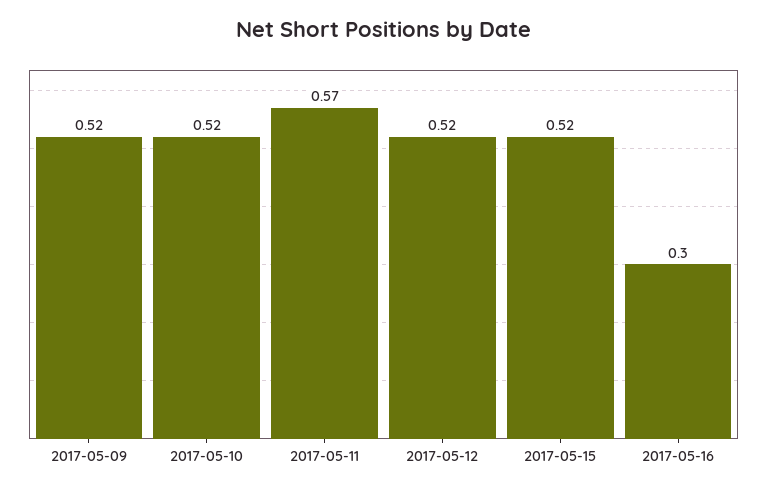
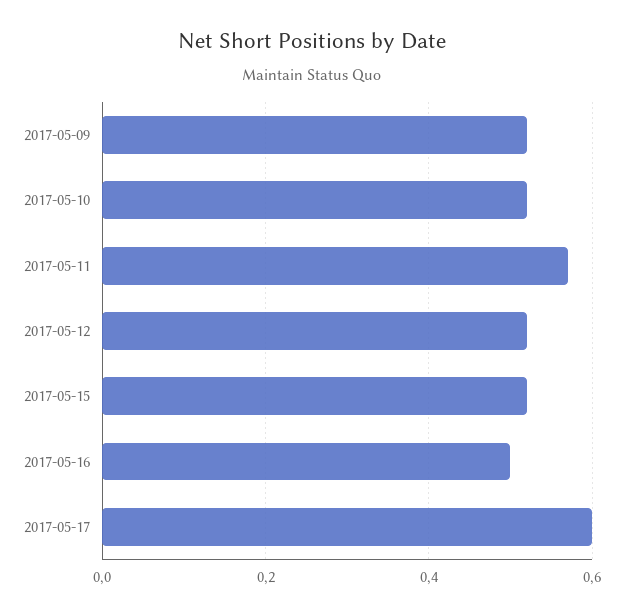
2017-05-16: 0.3 -> 0.5
2017-05-17: none -> 0.6

